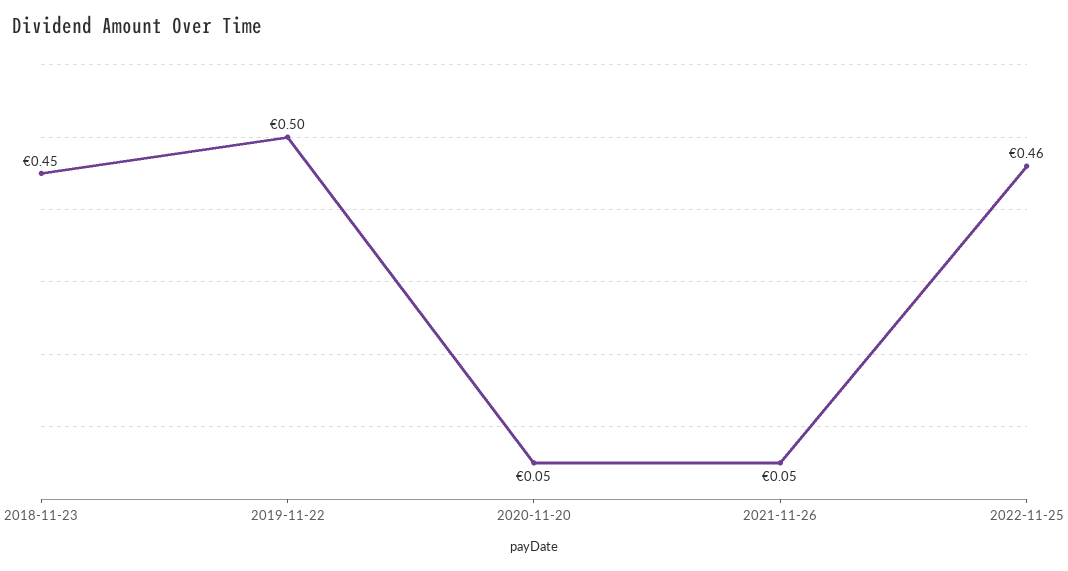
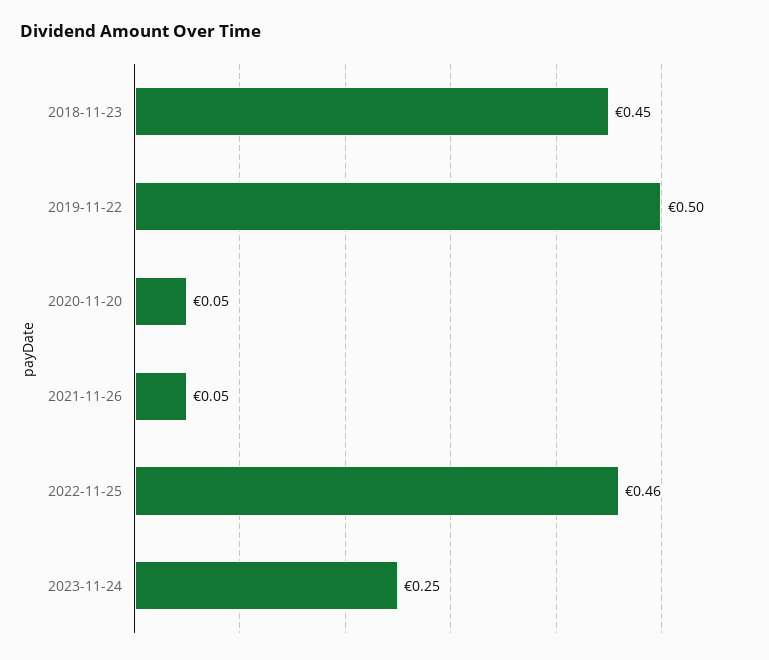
2023-11-24: none -> 0.25

